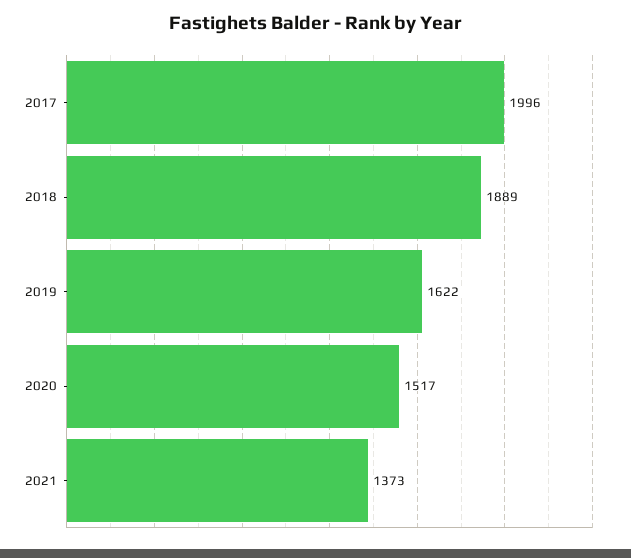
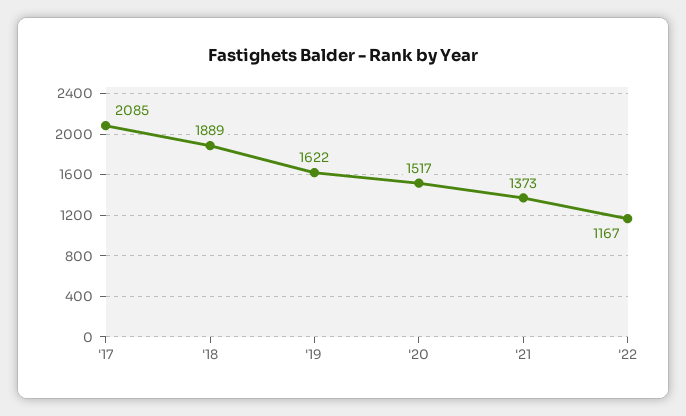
2017: 1996 -> 2085
'22: none -> 1167

